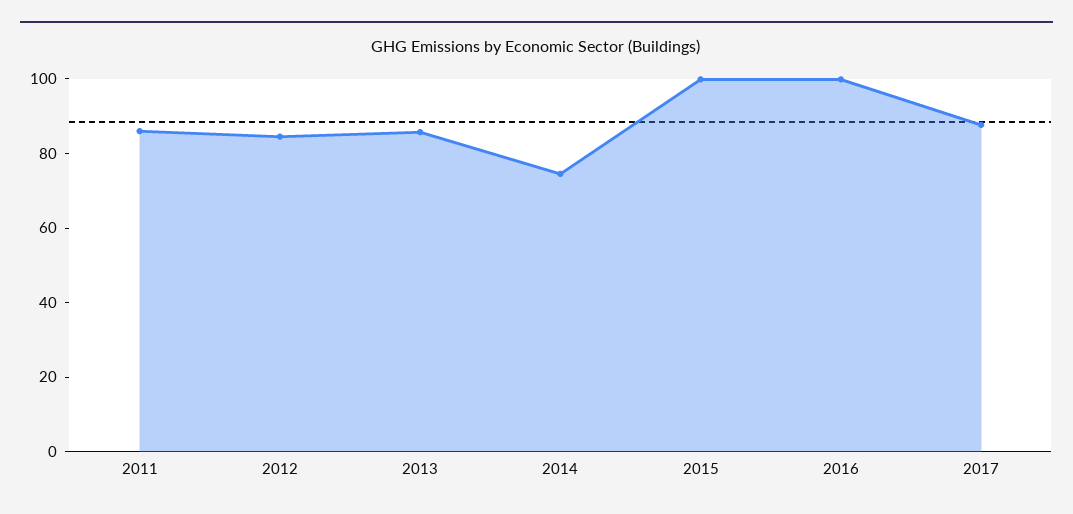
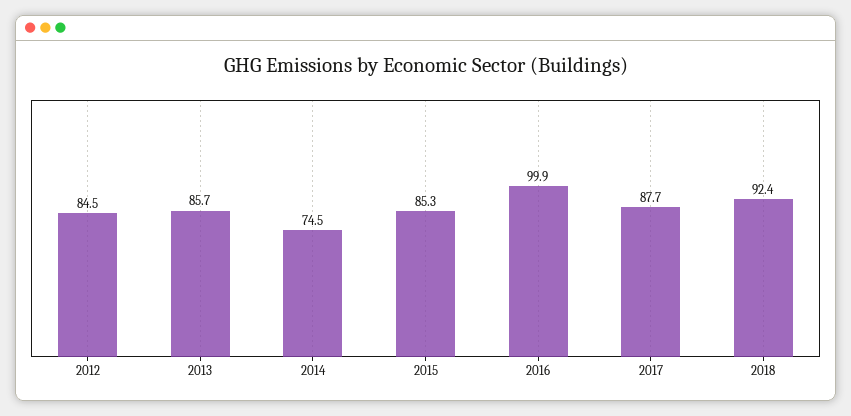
2011: 85 -> none
2015: 100 -> 85.3
2018: none -> 92.4

